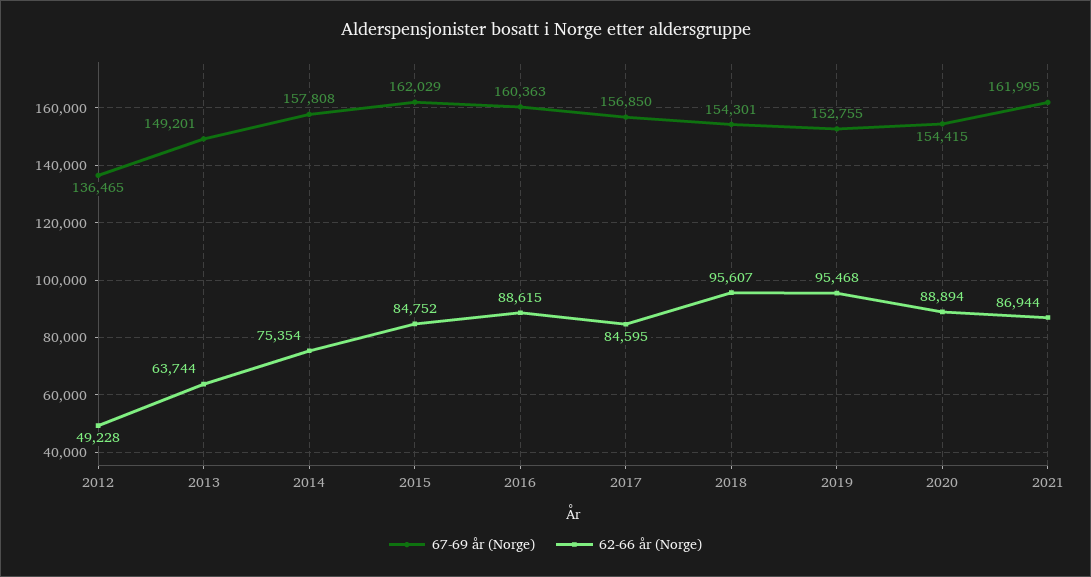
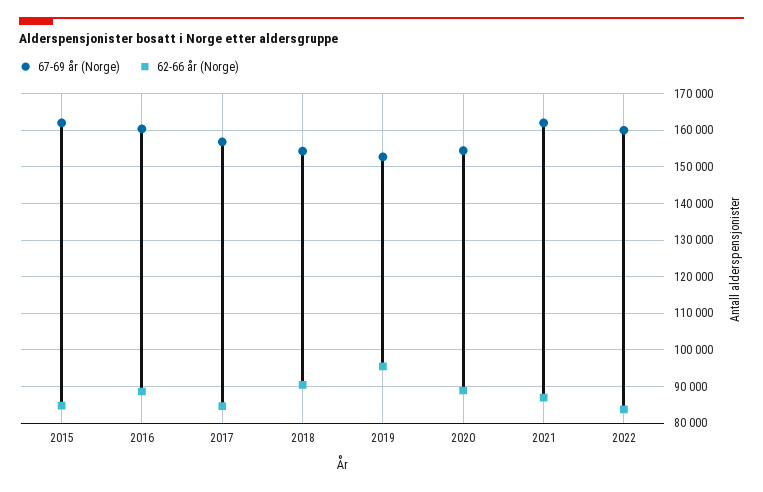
67-69 år (Norge), 2012: 136465 -> none
62-66 år (Norge), 2012: 49228 -> none
67-69 år (Norge), 2013: 149201 -> none
62-66 år (Norge), 2013: 63744 -> none
67-69 år (Norge), 2014: 157808 -> none
62-66 år (Norge), 2014: 75354 -> none
62-66 år (Norge), 2018: 95607 -> 90000
67-69 år (Norge), 2022: none -> 160000
62-66 år (Norge), 2022: none -> 84000

